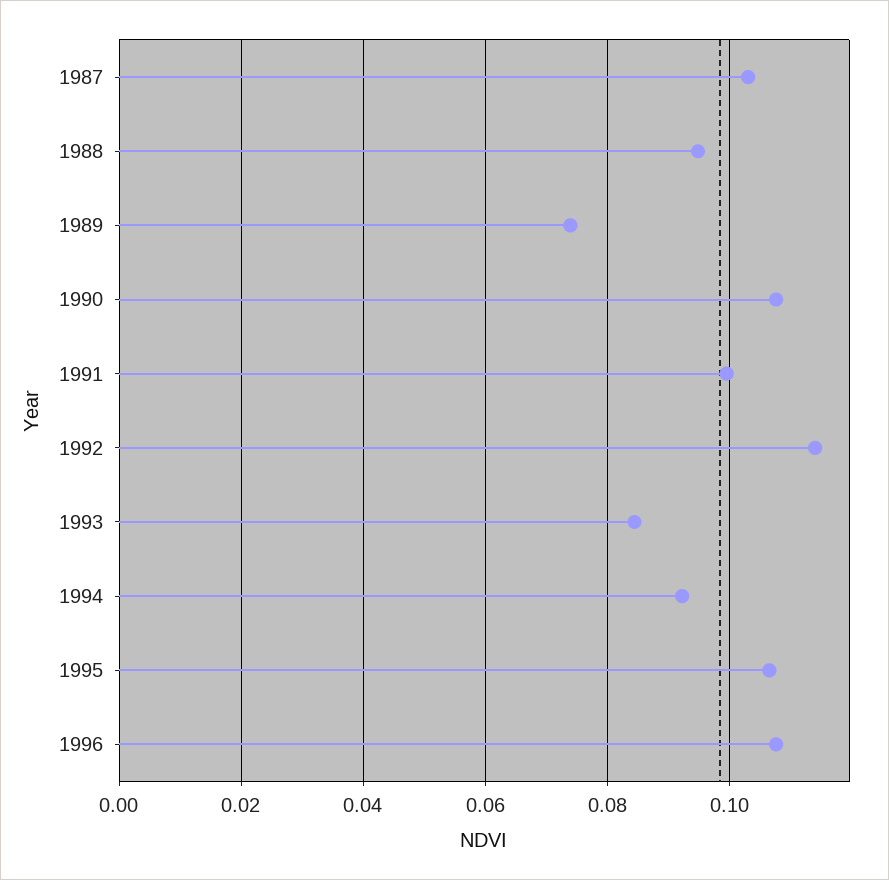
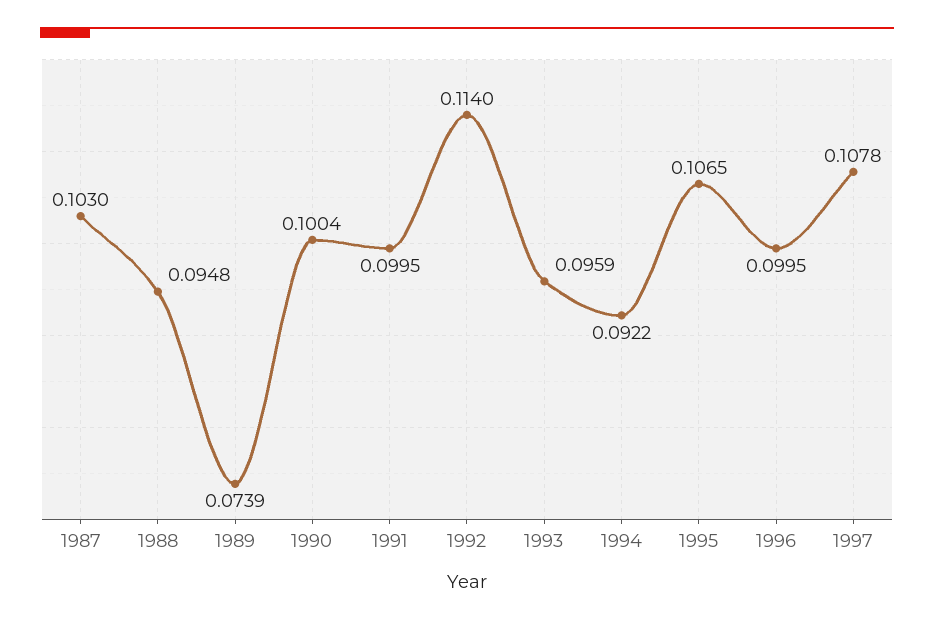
1990: 0.108 -> 0.1004
1993: 0.084 -> 0.0959
1996: 0.108 -> 0.0995
1997: none -> 0.1078

